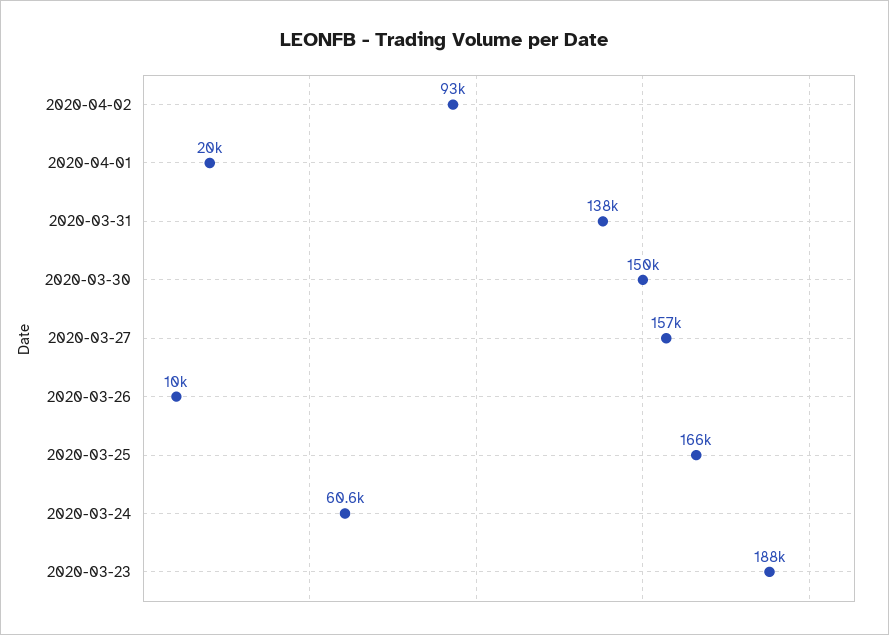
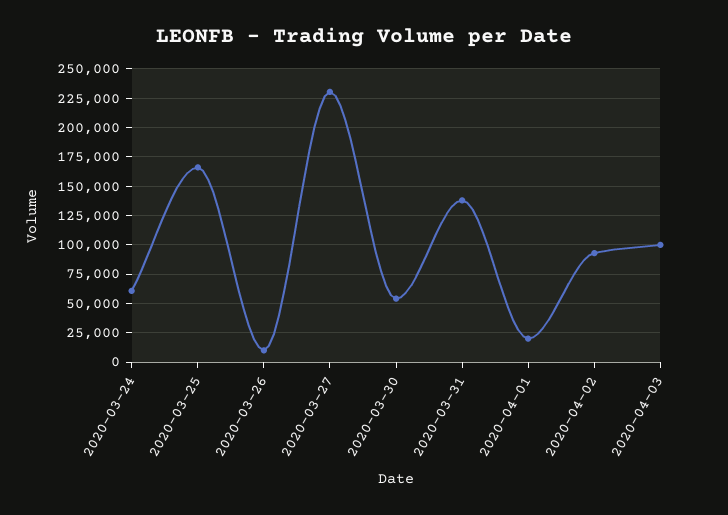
2020-03-30: 150000 -> 50000
2020-03-27: 157000 -> 225000
2020-03-23: 188000 -> none
2020-04-03: none -> 100000

